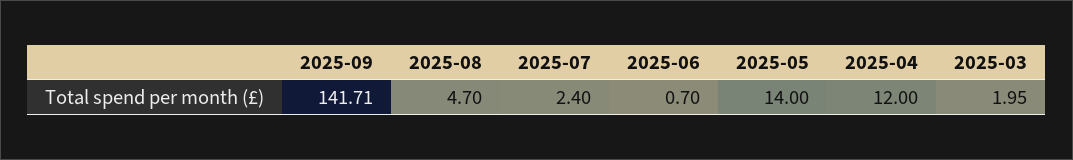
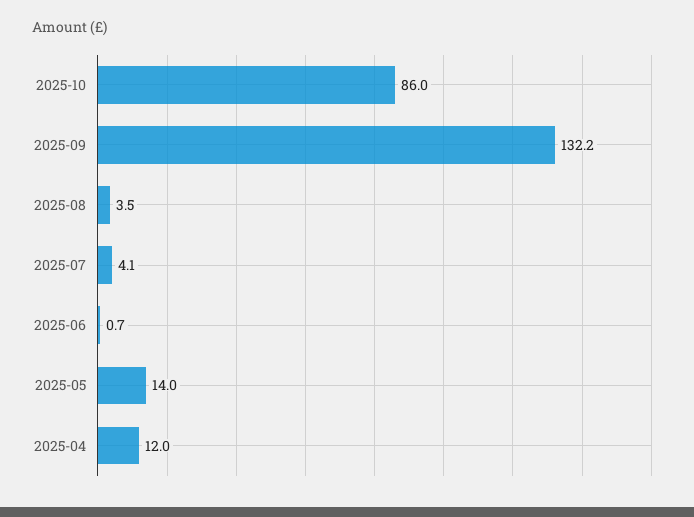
2025-09: 141.71 -> 132.2
2025-08: 4.7 -> 3.5
2025-07: 2.4 -> 4.1
2025-03: 1.95 -> none
2025-10: none -> 86

